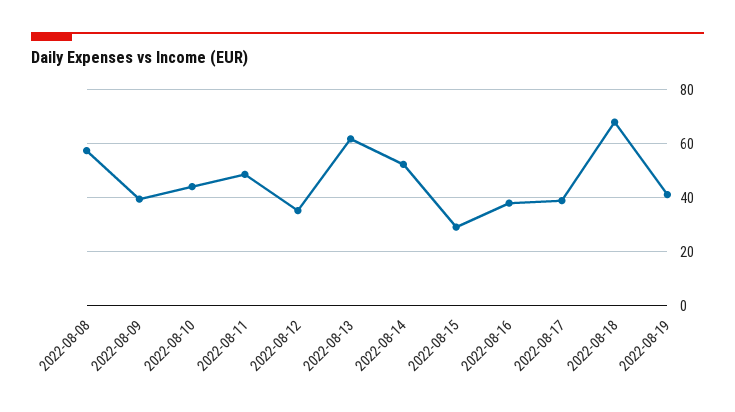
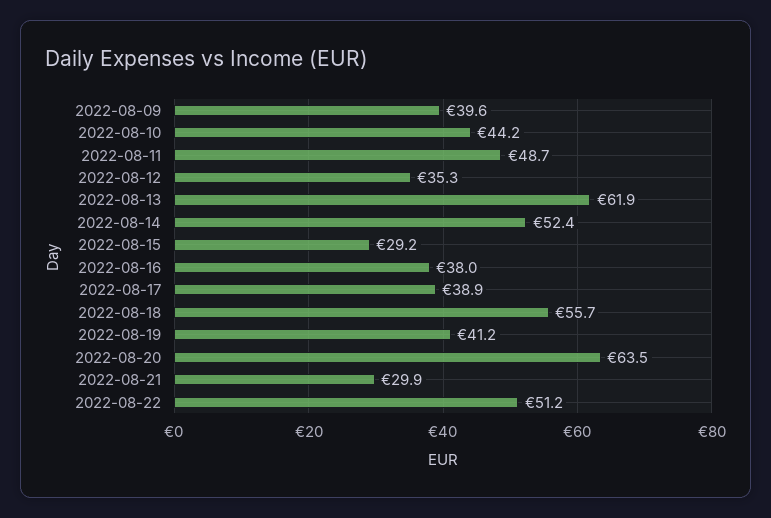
2022-08-08: 57.5 -> none
2022-08-18: 67.5 -> 55.7
2022-08-20: none -> 63.5
2022-08-21: none -> 29.9
2022-08-22: none -> 51.2

